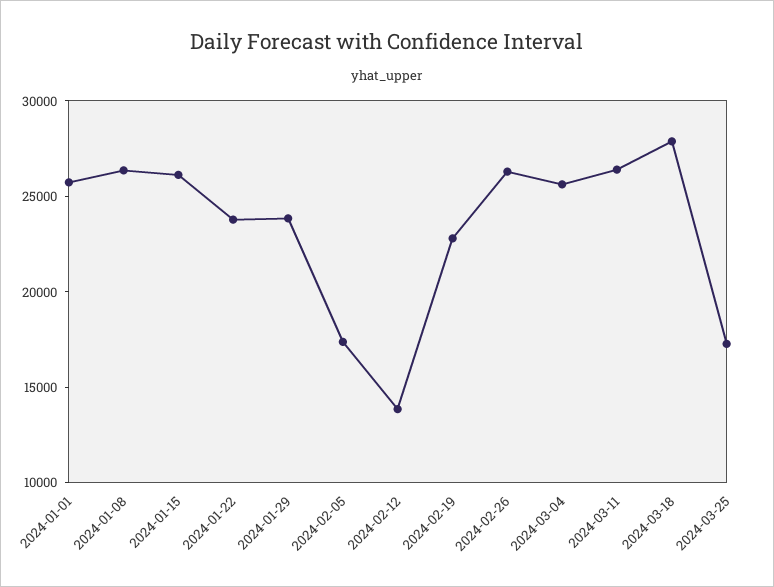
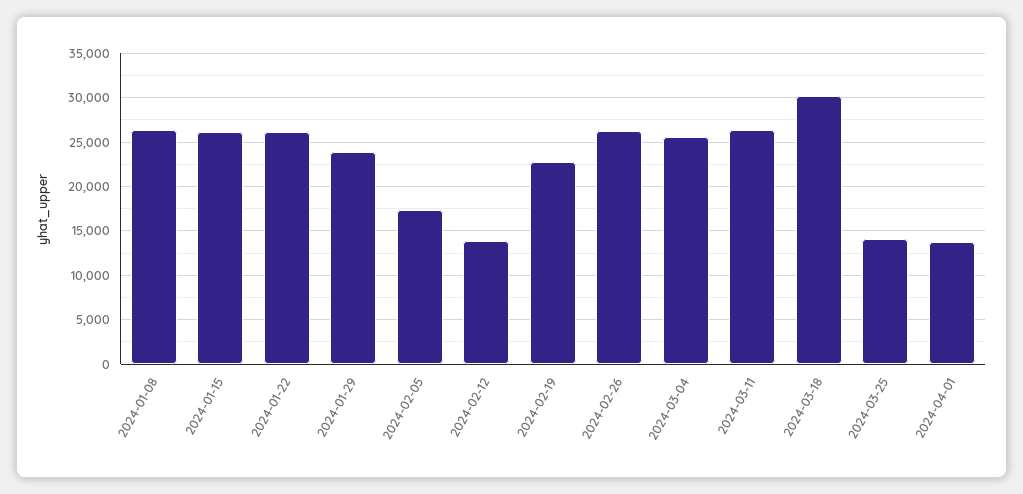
2024-01-01: 26000 -> none
2024-01-22: 24000 -> 26000
2024-03-18: 28000 -> 30000
2024-03-25: 17000 -> 14000
2024-04-01: none -> 14000

